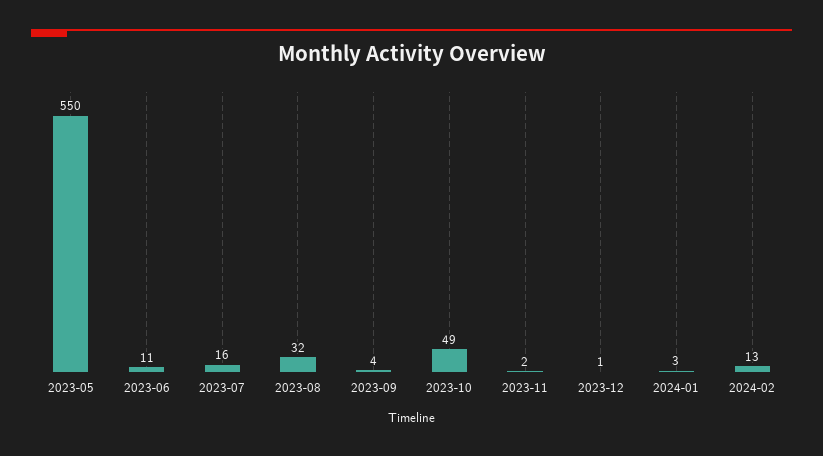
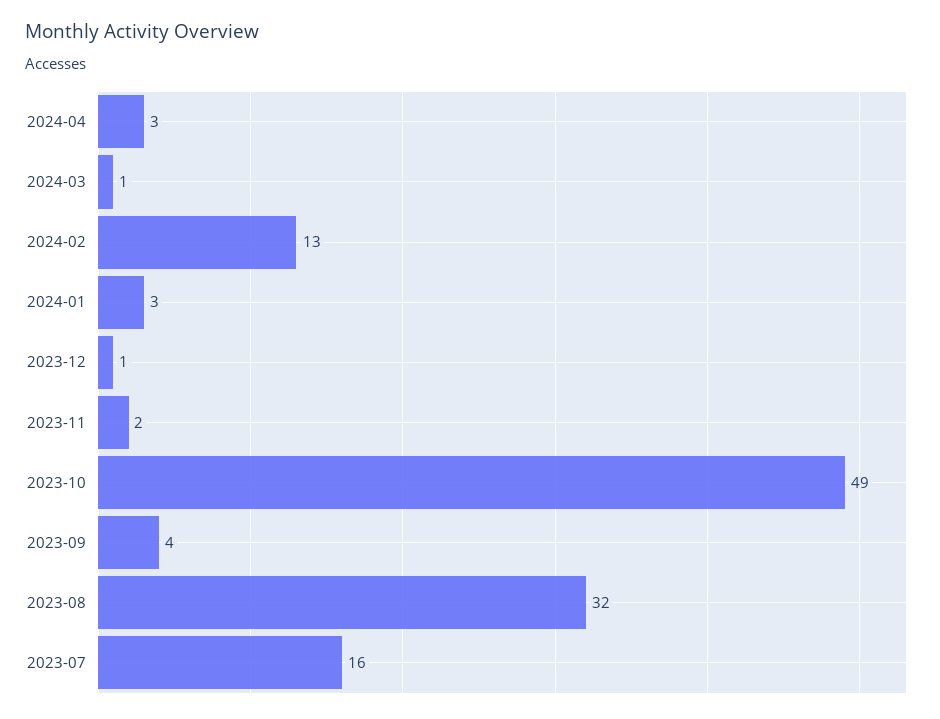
2023-05: 550 -> none
2023-06: 11 -> none
2024-04: none -> 3
2024-03: none -> 1

